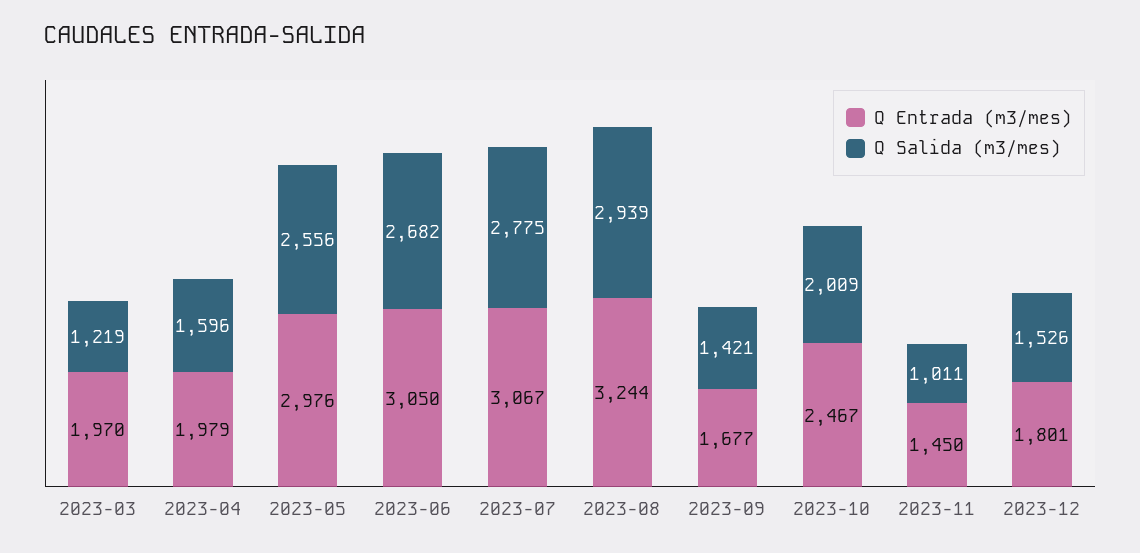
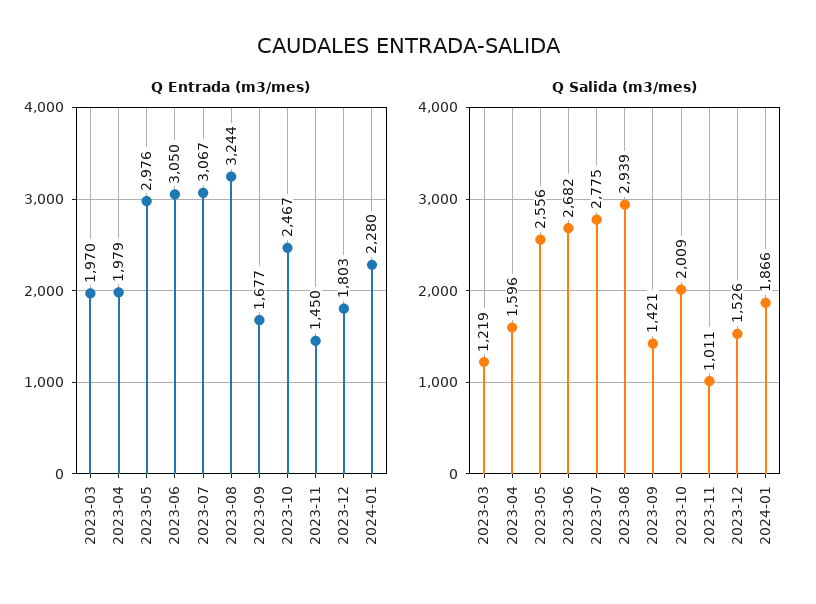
Q Entrada (m3/mes), 2023-12: 1801 -> 1803
Q Entrada (m3/mes), 2024-01: none -> 2280
Q Salida (m3/mes), 2024-01: none -> 1866

